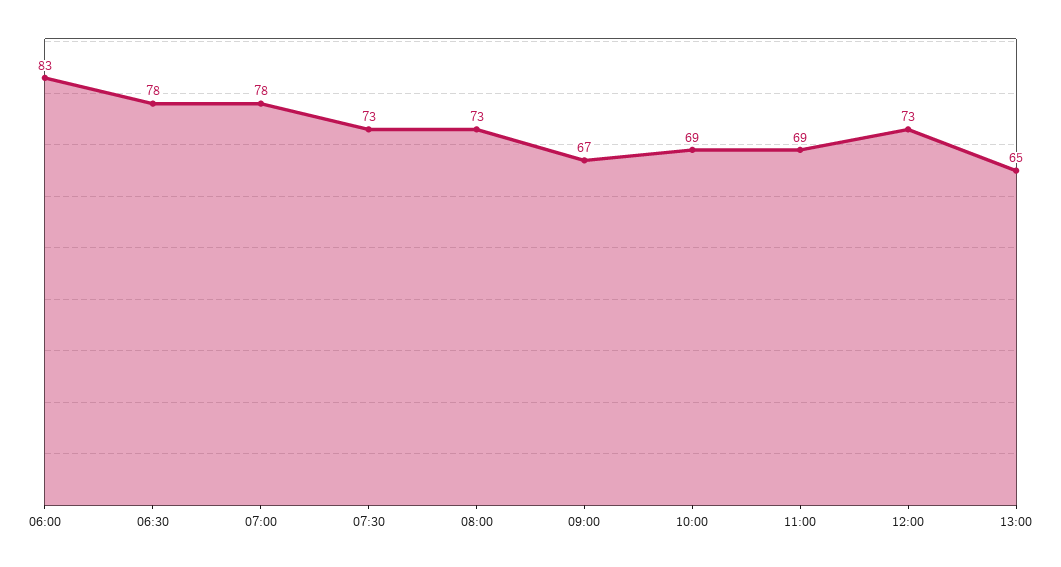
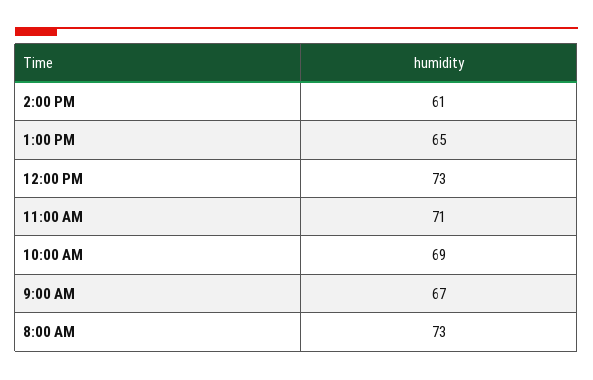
06:00: 83 -> none
06:30: 78 -> none
07:00: 78 -> none
07:30: 73 -> none
11:00: 69 -> 71
2:00 PM: none -> 61

